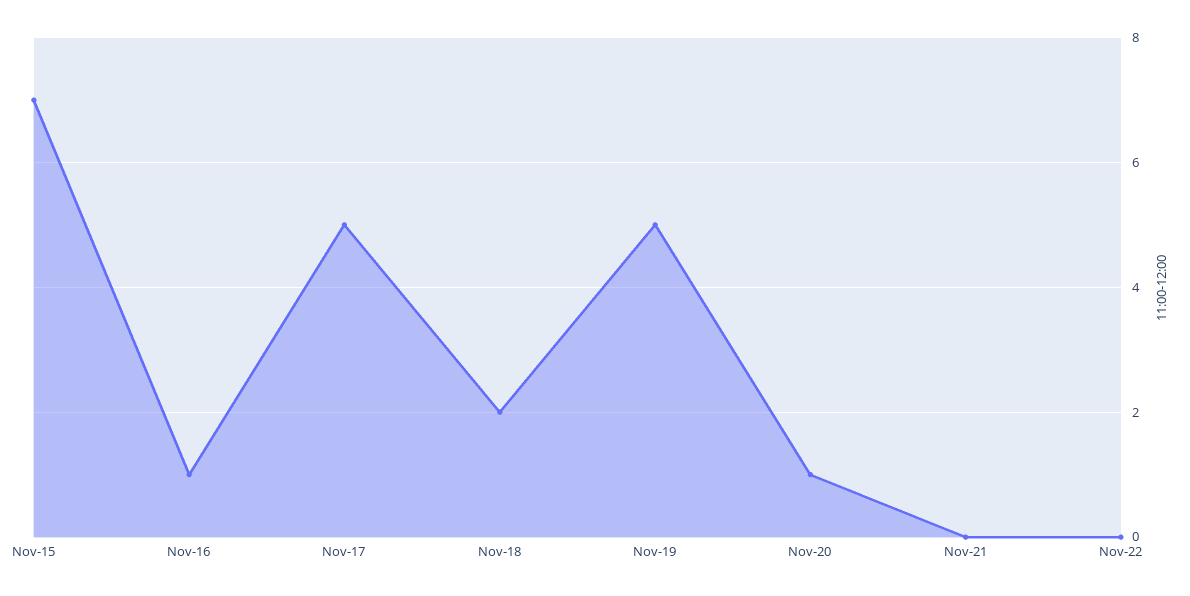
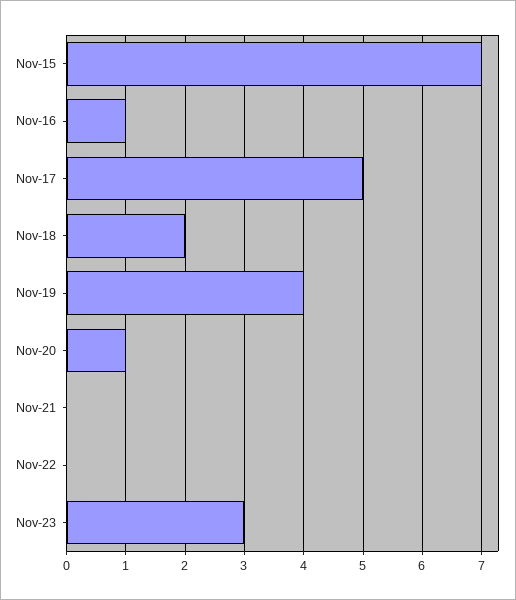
Nov-19: 5 -> 4
Nov-23: none -> 3

